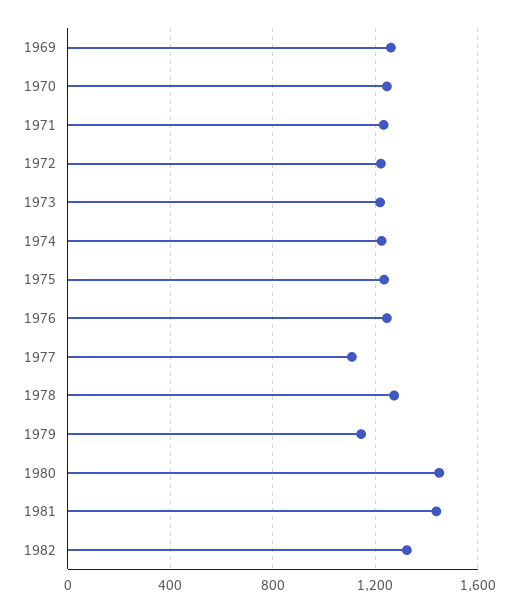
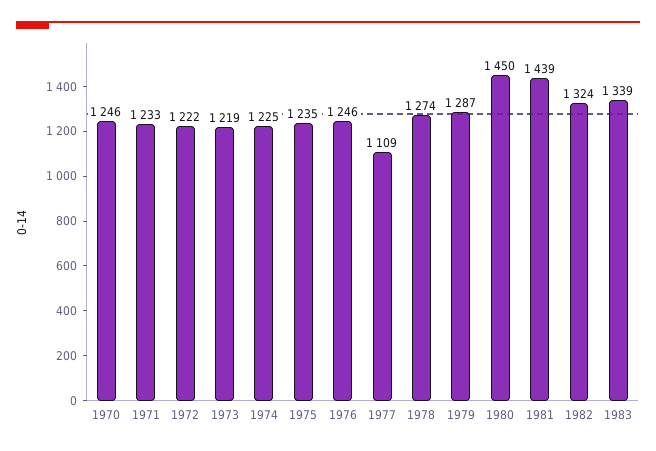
1969: 1250 -> none
1979: 1150 -> 1287
1983: none -> 1339

